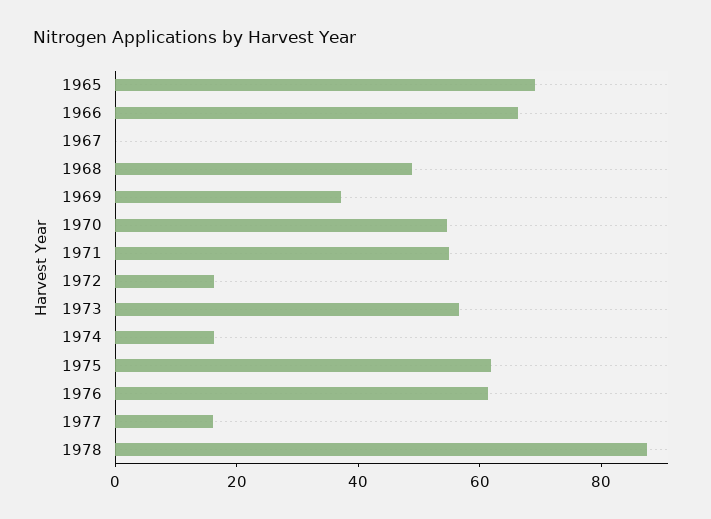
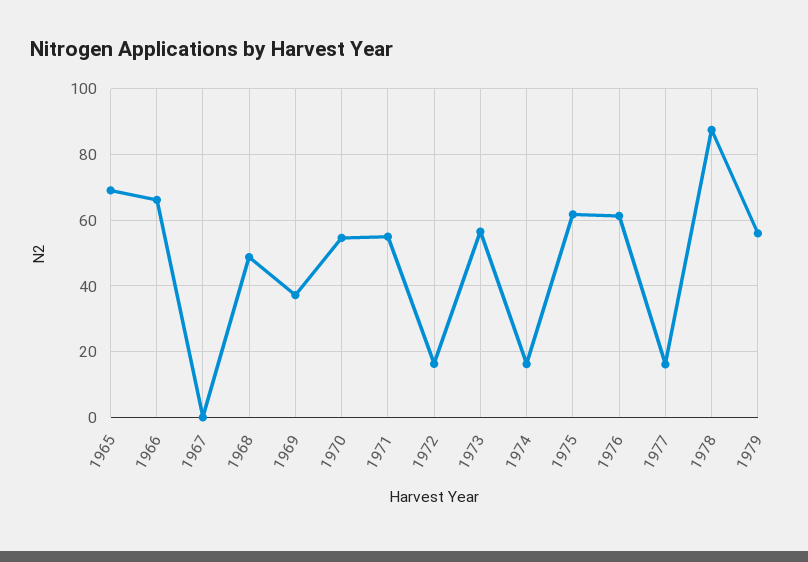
1979: none -> 56

